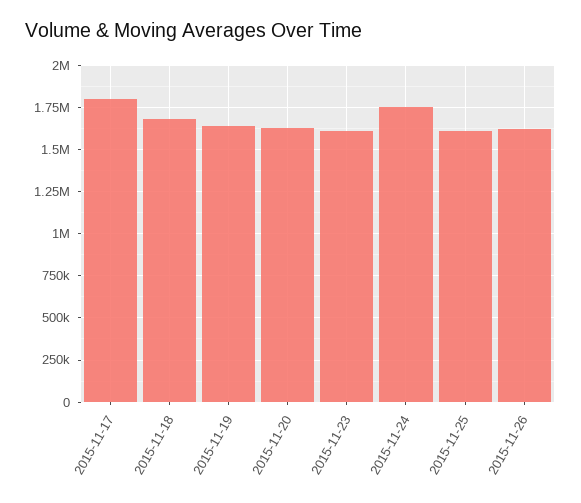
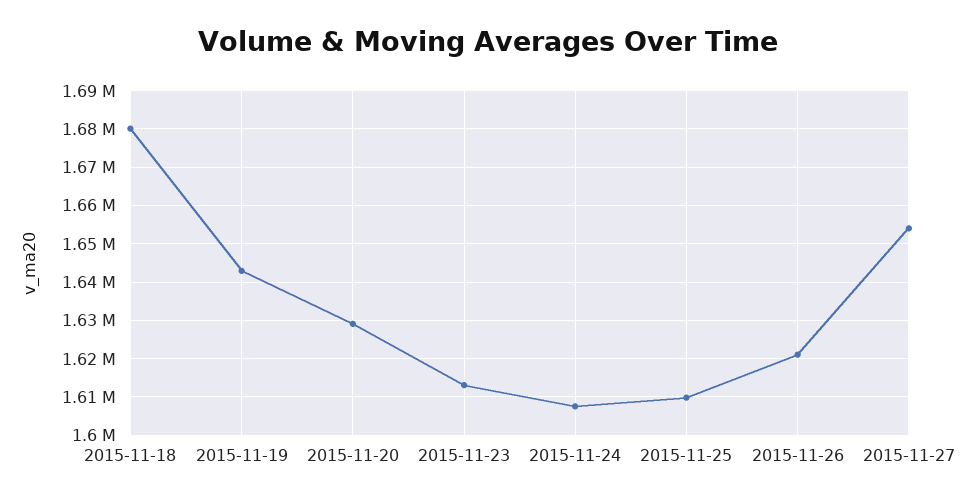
2015-11-17: 1800000 -> none
2015-11-24: 1750000 -> 1608000
2015-11-27: none -> 1654000

